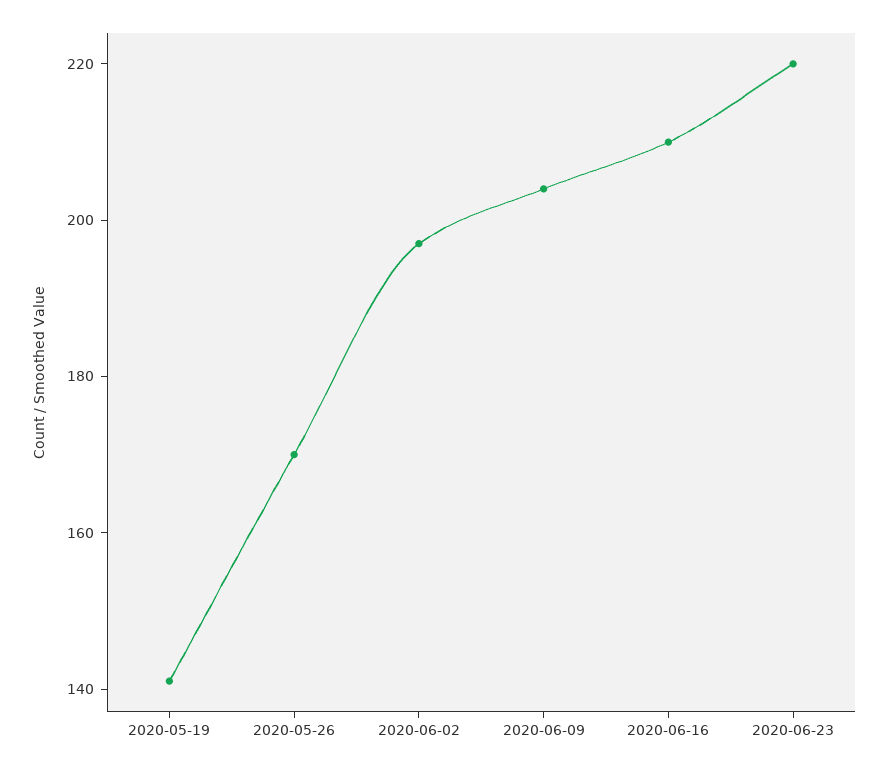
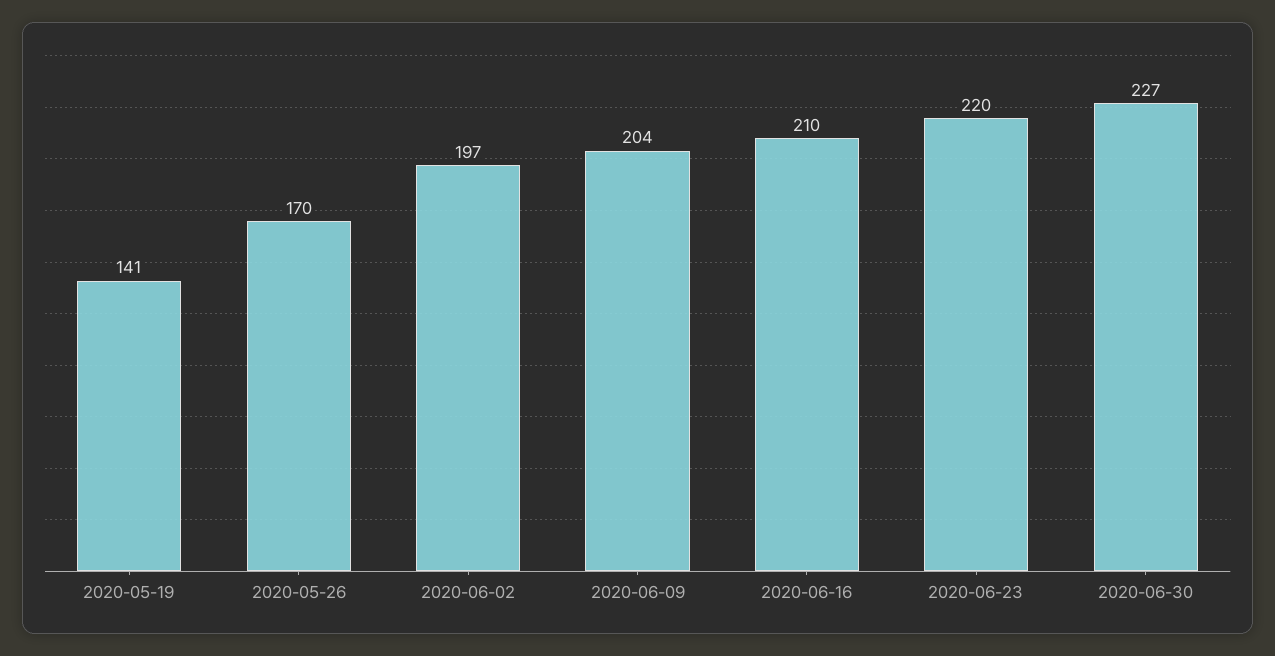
2020-06-30: none -> 227

